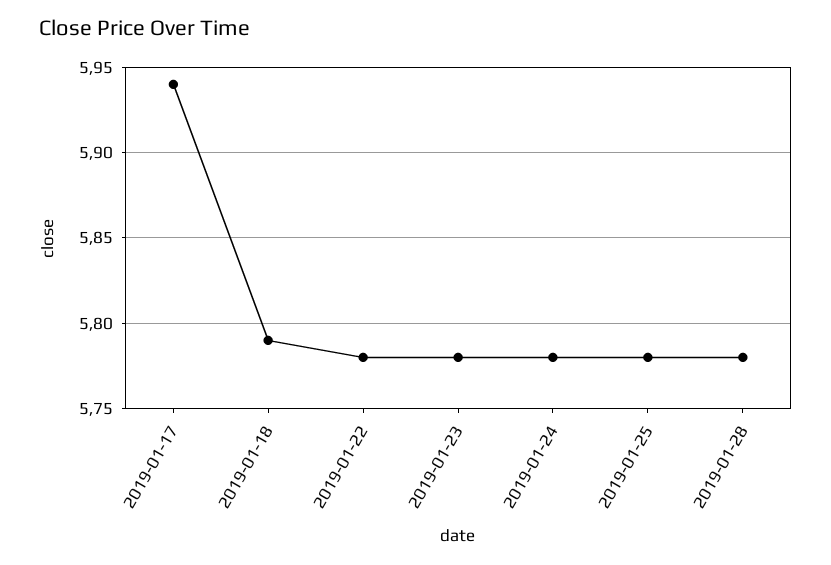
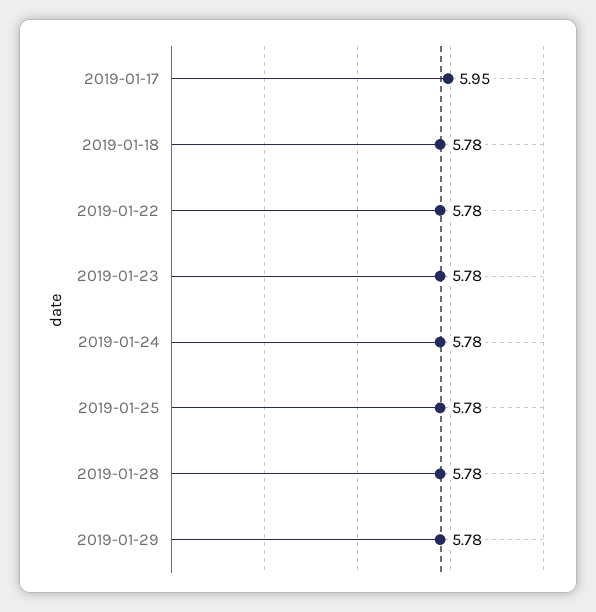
2019-01-17: 5.94 -> 5.95
2019-01-18: 5.79 -> 5.78
2019-01-29: none -> 5.78

